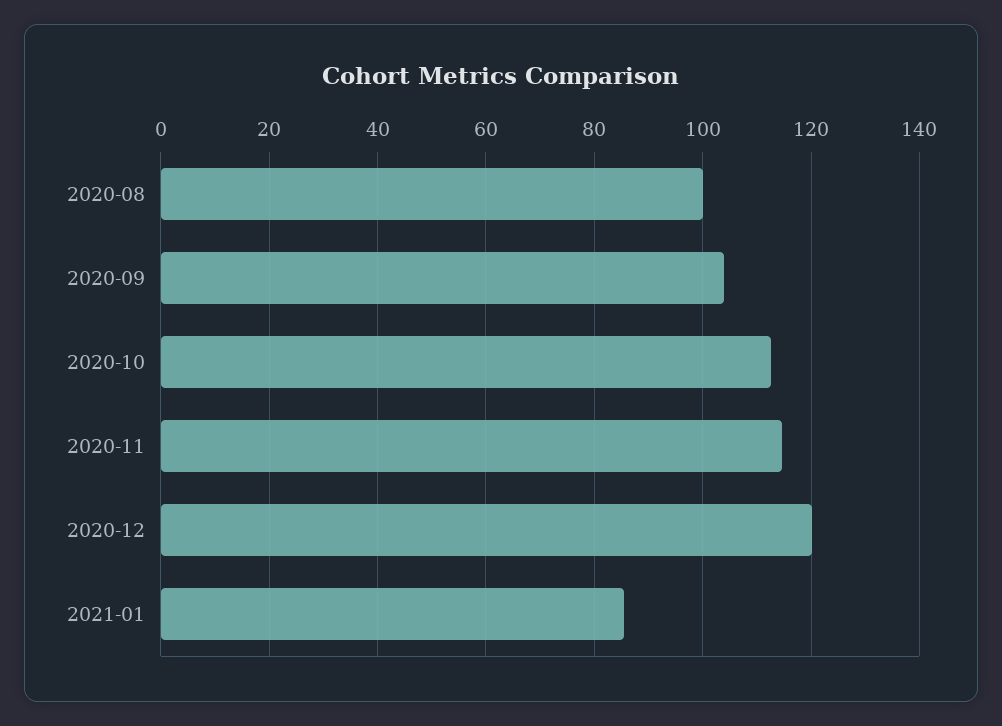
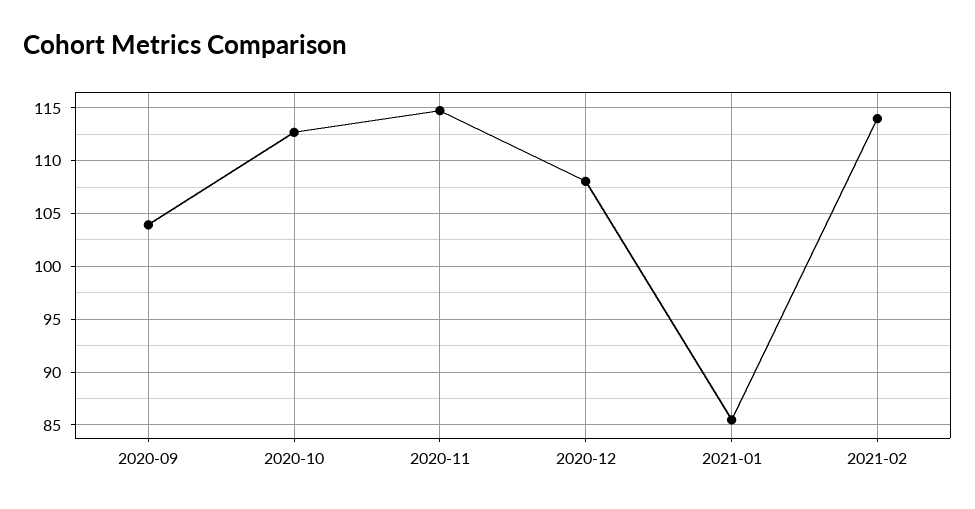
2020-08: 100 -> none
2020-12: 120 -> 108
2021-02: none -> 114

